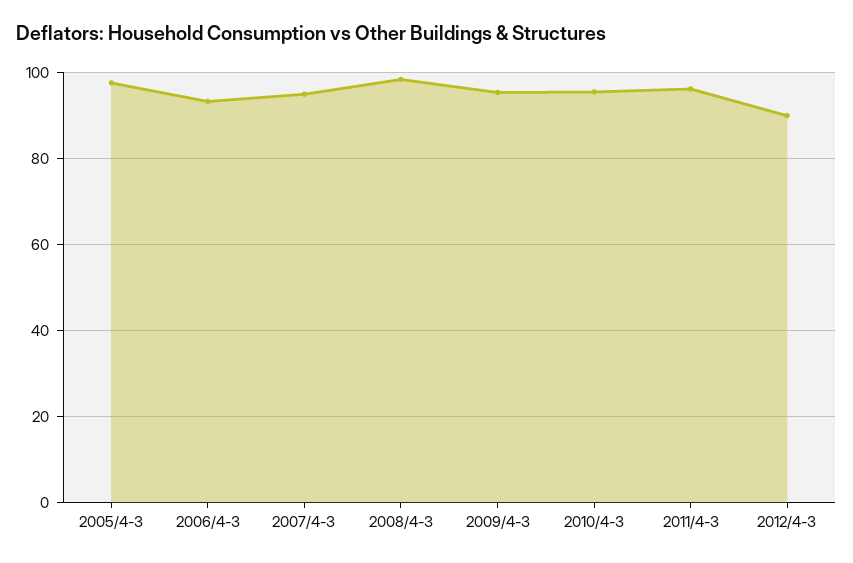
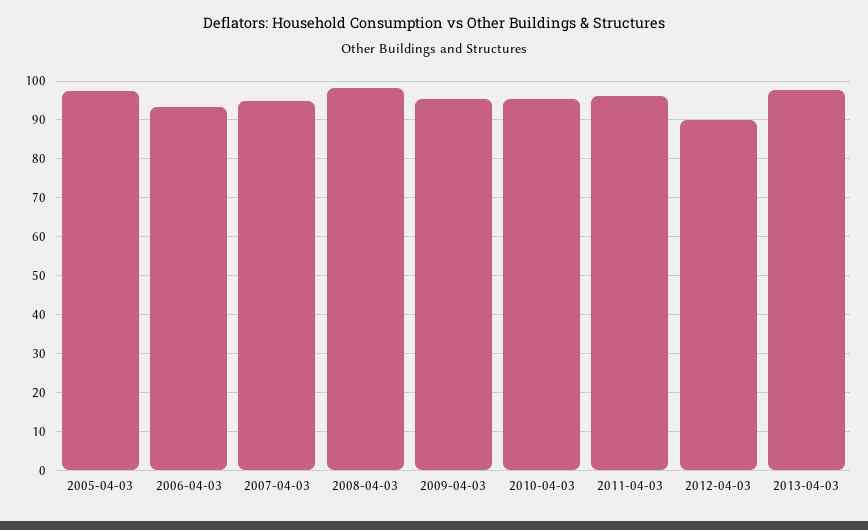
2013-04-03: none -> 98

